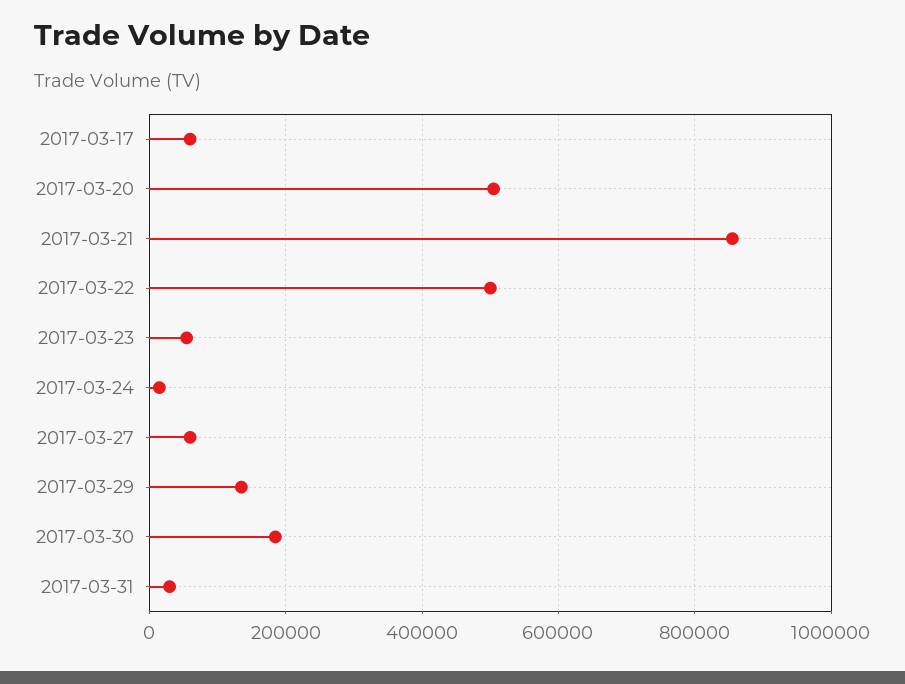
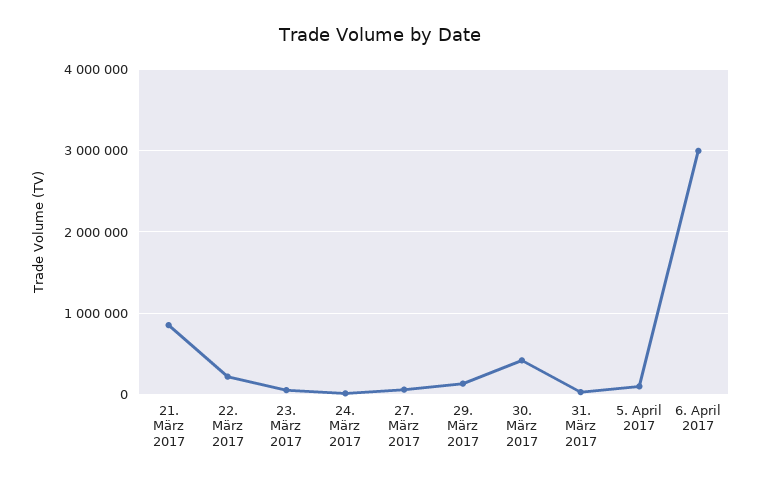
2017-03-17: 60000 -> none
2017-03-20: 500000 -> none
2017-03-22: 500000 -> 200000
2017-03-30: 180000 -> 400000
5. April 2017: none -> 100000
6. April 2017: none -> 3000000

